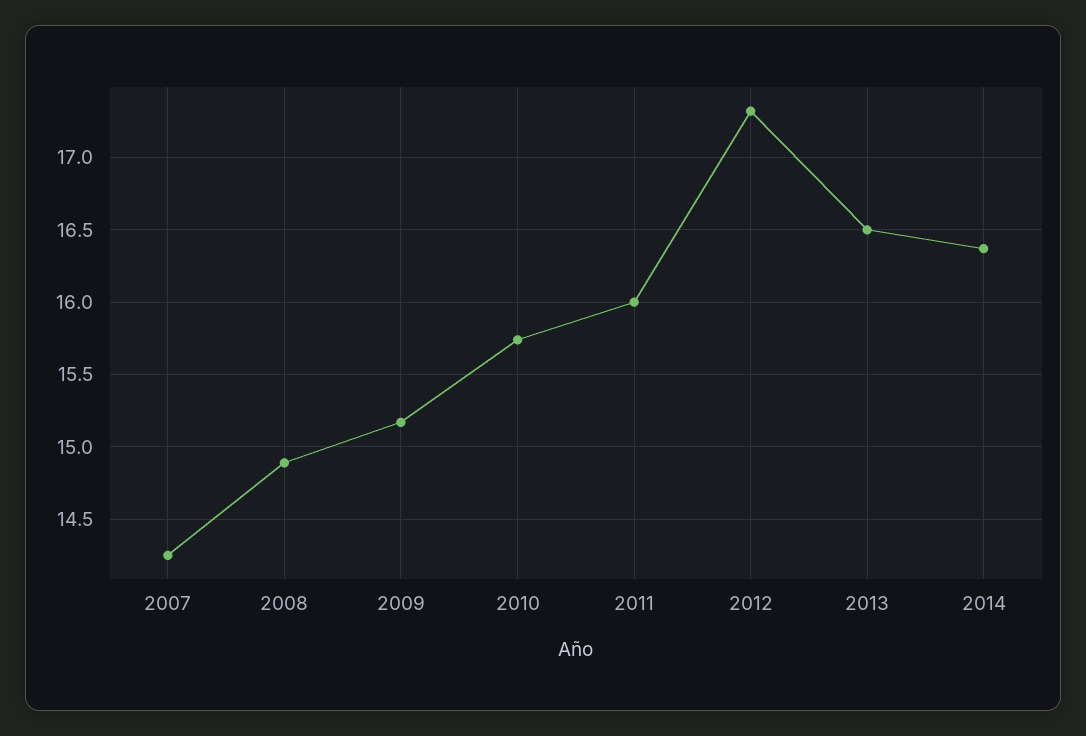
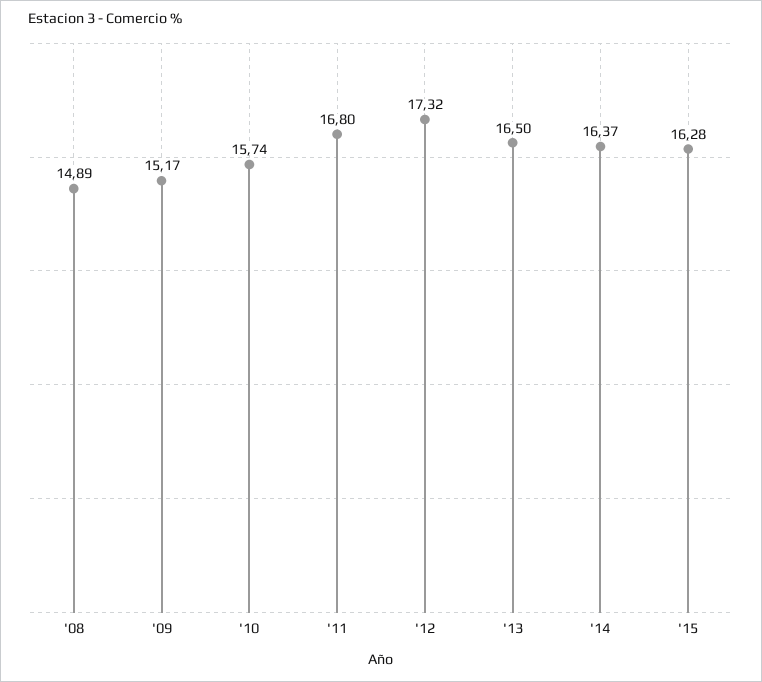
2007: 14.25 -> none
2011: 16 -> 16.8
'15: none -> 16.28

